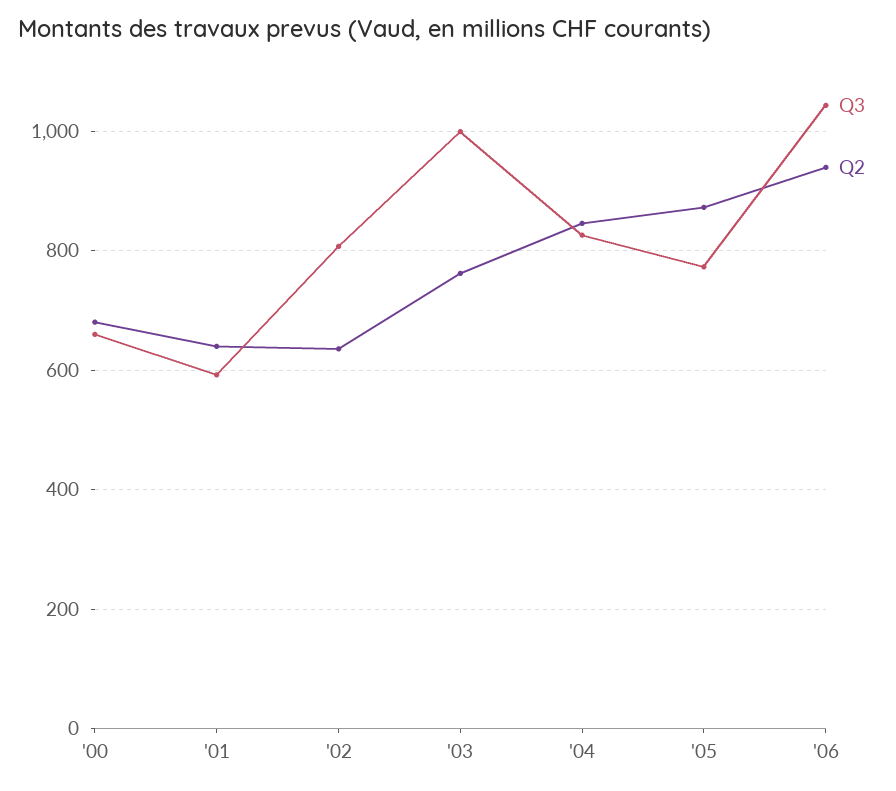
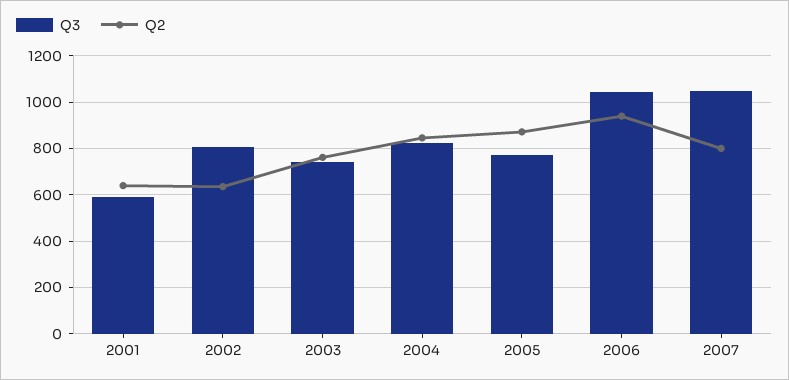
Q3, '00: 660 -> none
Q2, '00: 680 -> none
Q3, '03: 1000 -> 750
Q3, 2007: none -> 1050
Q2, 2007: none -> 800

